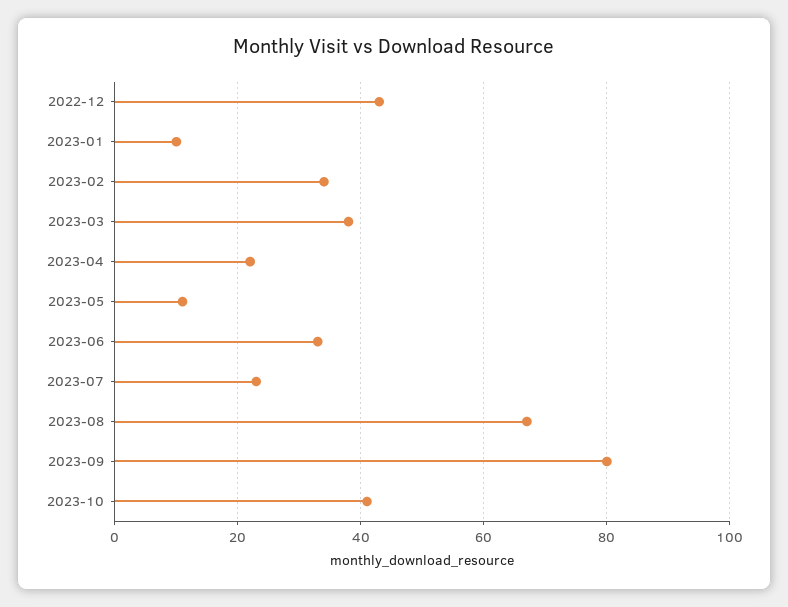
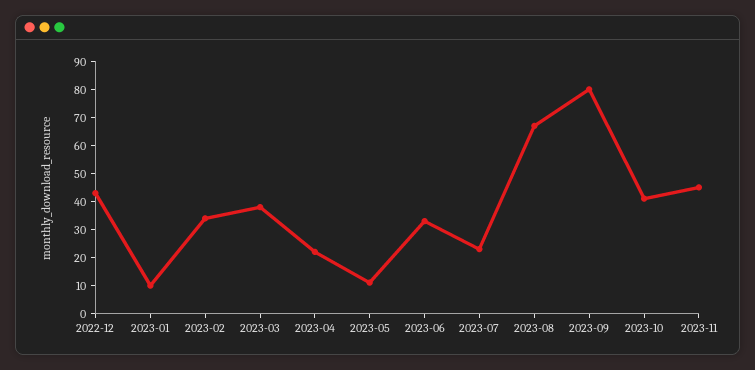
2023-11: none -> 45

